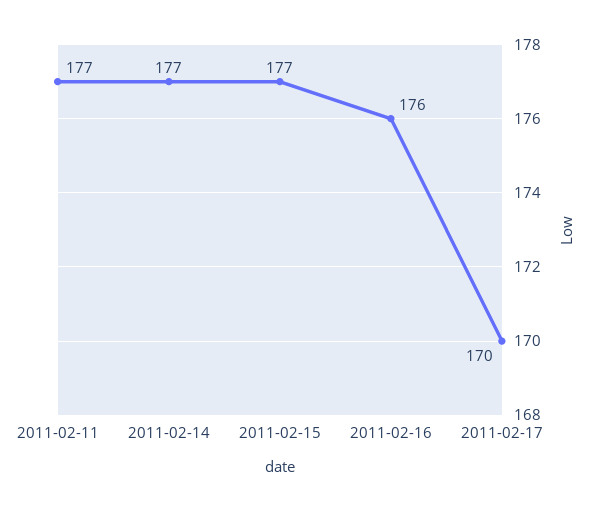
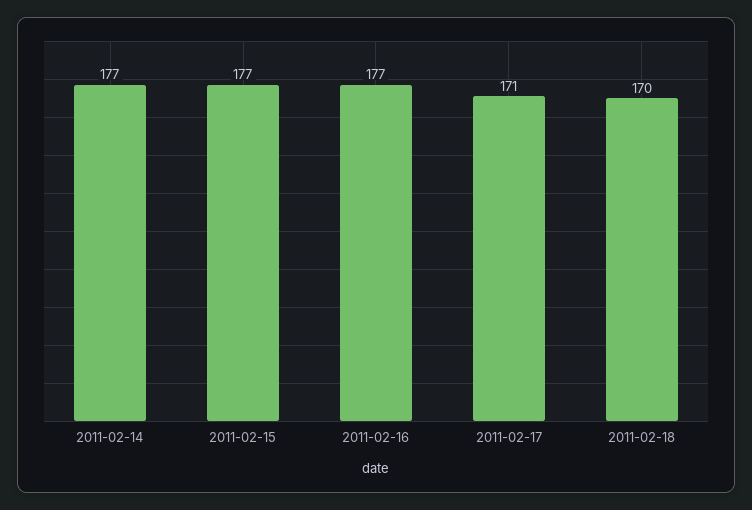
2011-02-11: 177 -> none
2011-02-16: 176 -> 177
2011-02-17: 170 -> 171
2011-02-18: none -> 170

